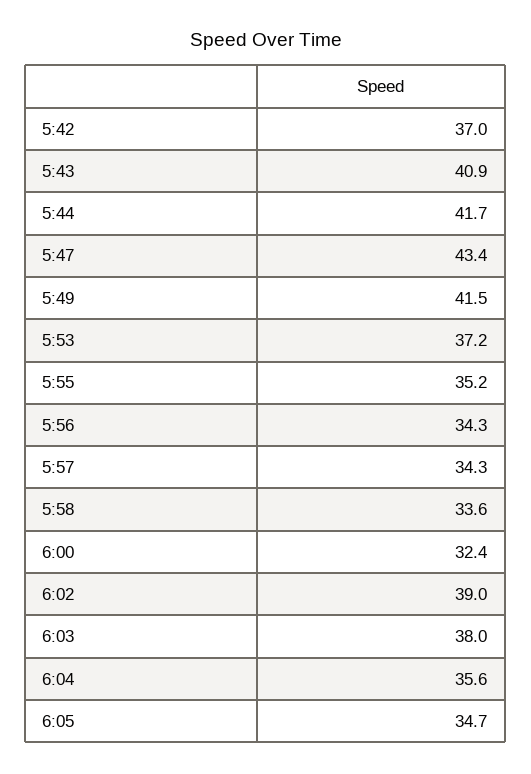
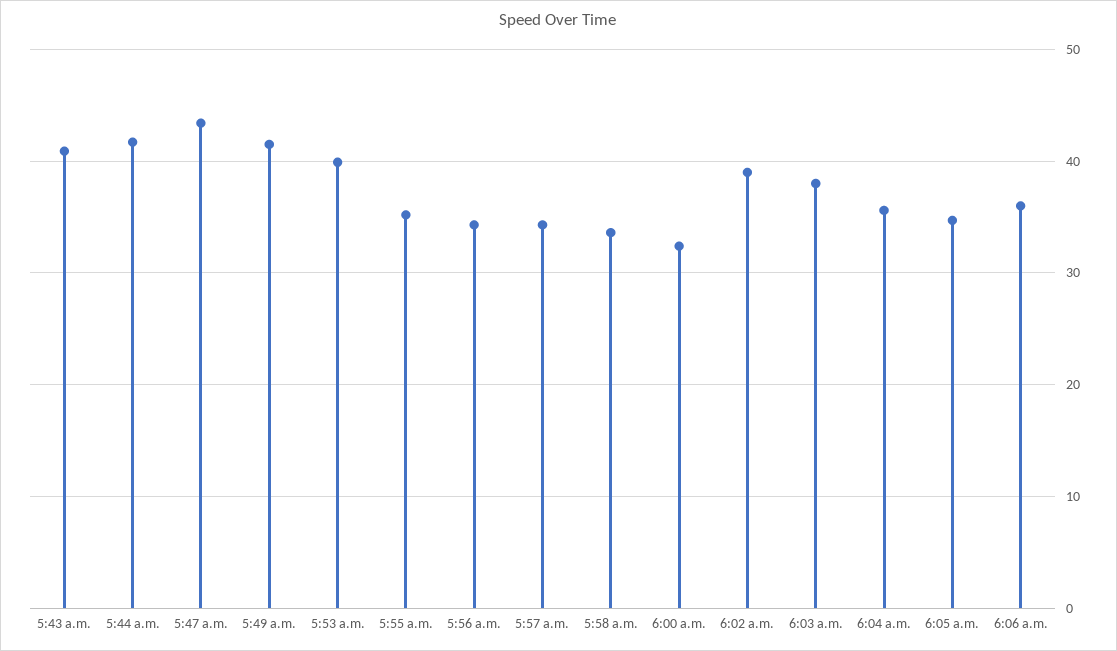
5:42: 37 -> none
5:53: 37.2 -> 40
6:06 a.m.: none -> 36

